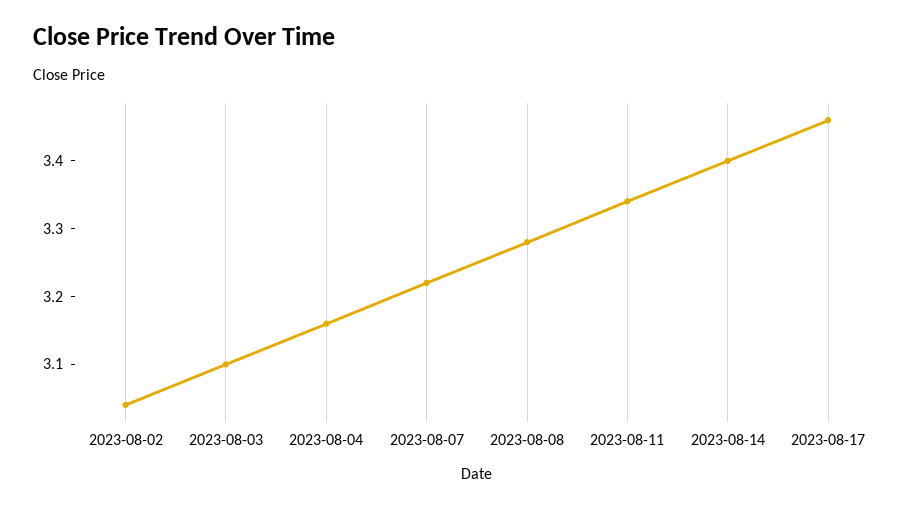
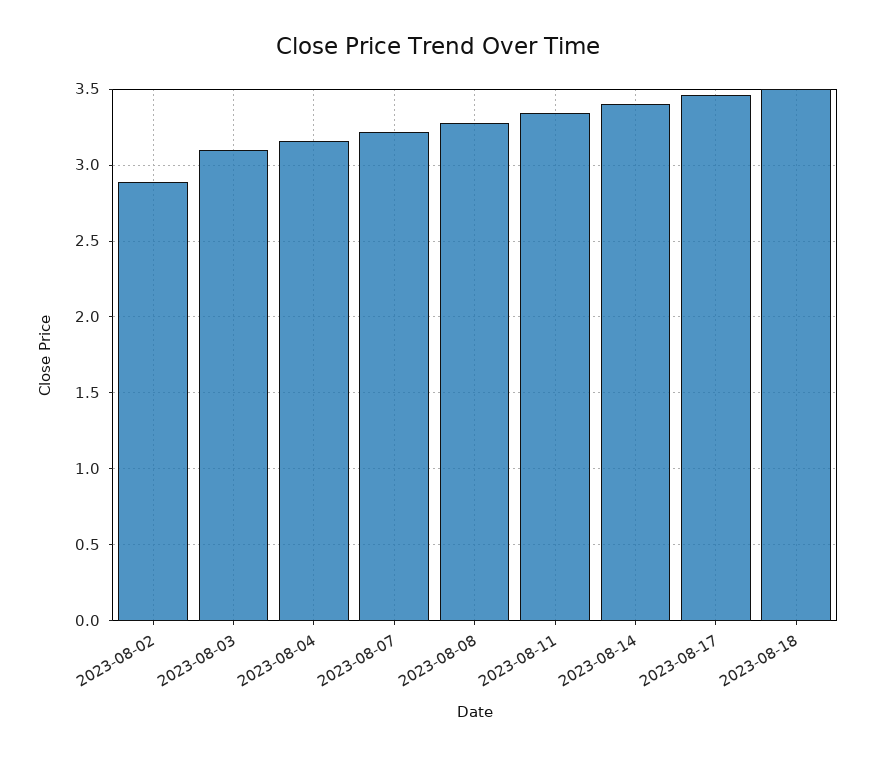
2023-08-02: 3.05 -> 2.9
2023-08-18: none -> 3.5

